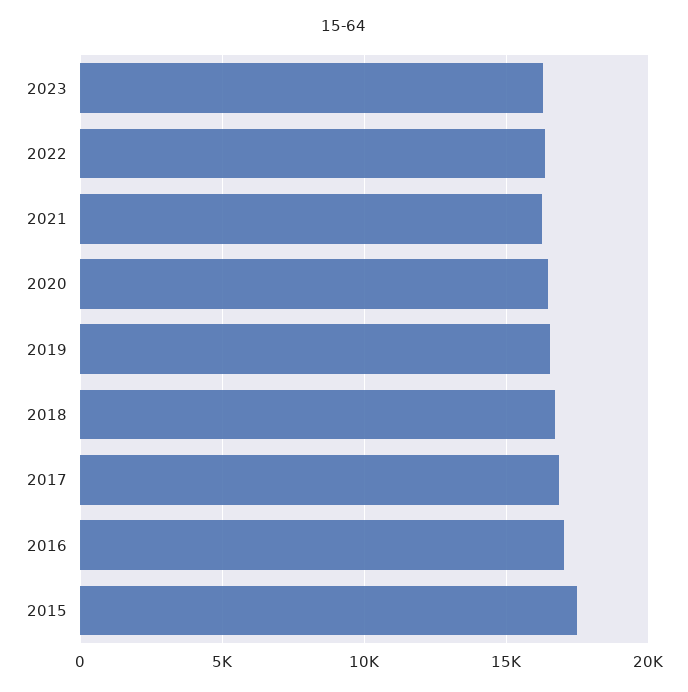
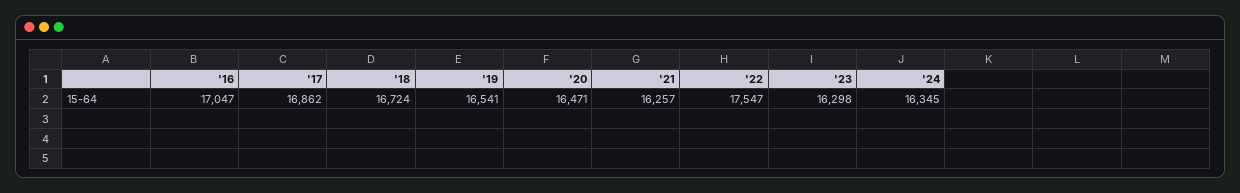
2022: 16500 -> 17547
2015: 17500 -> none
'24: none -> 16345

